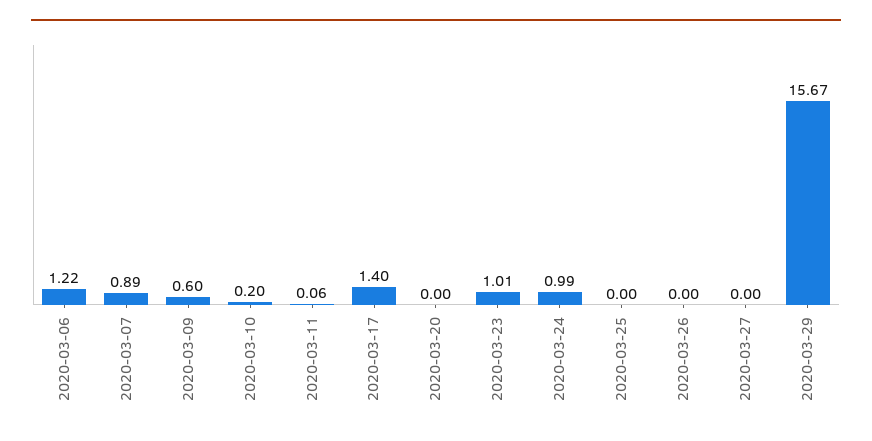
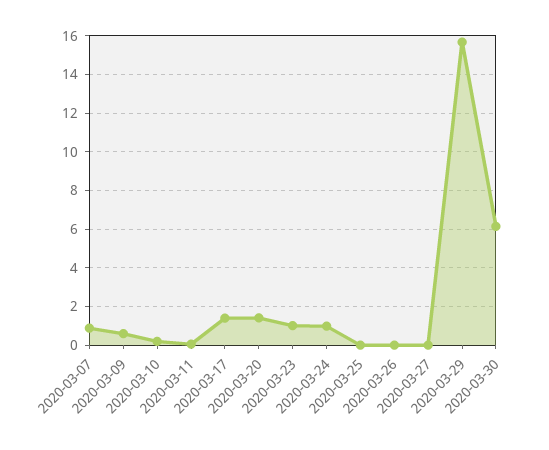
2020-03-06: 1.22 -> none
2020-03-20: 0 -> 1.5
2020-03-30: none -> 6

